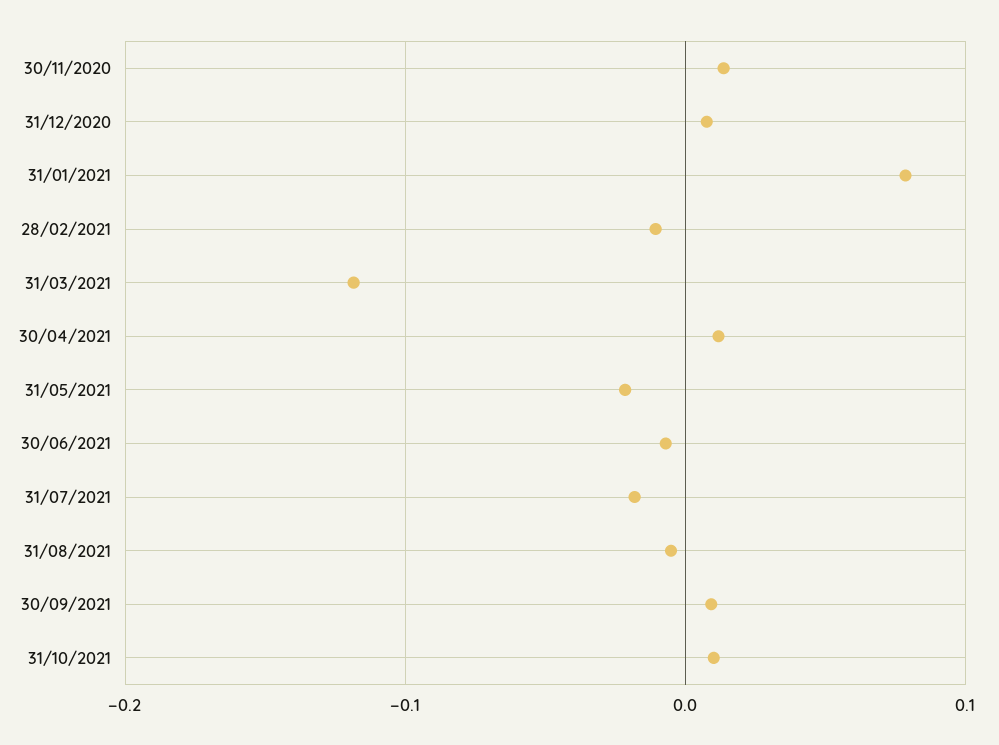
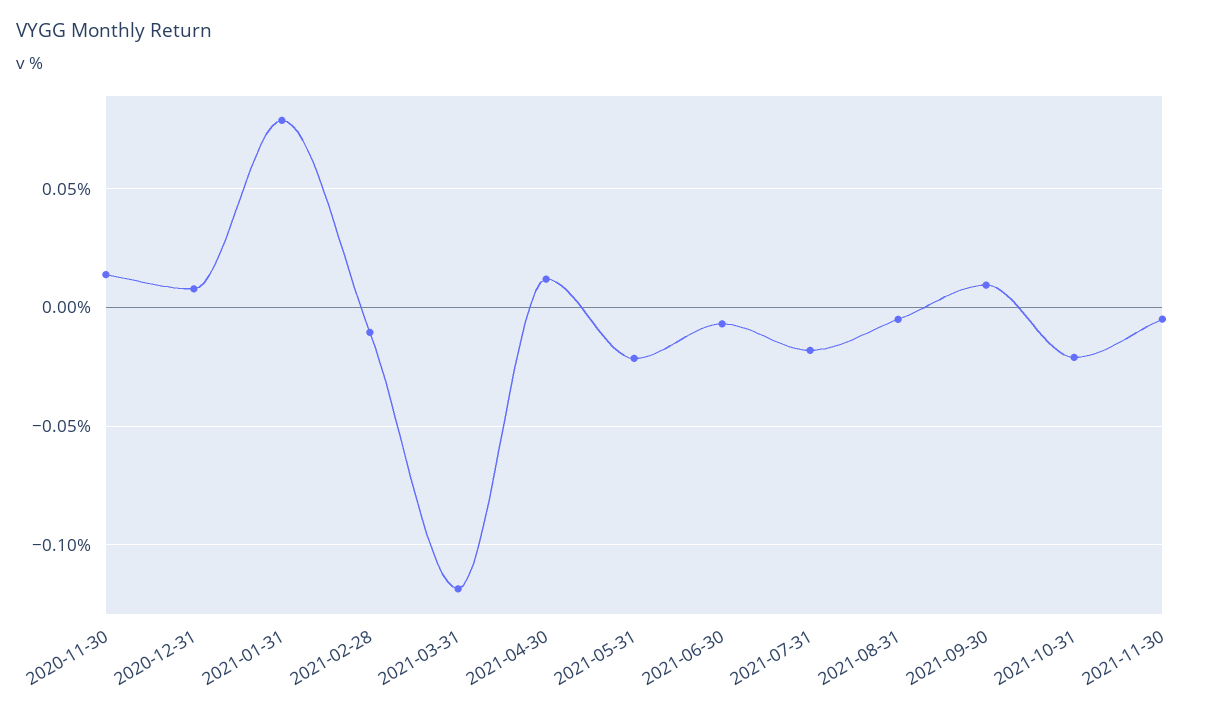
31/10/2021: 0.01 -> -0.02
2021-11-30: none -> -0.005

